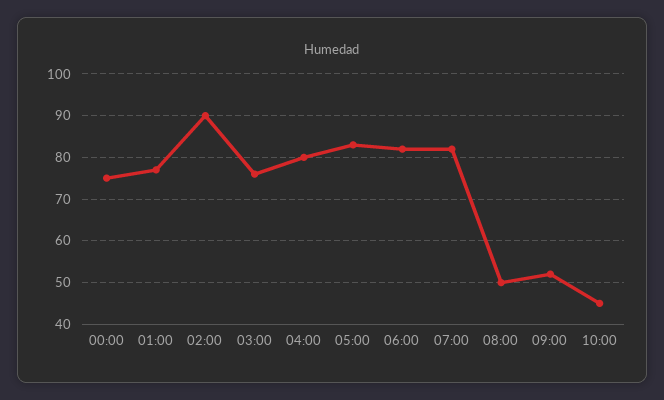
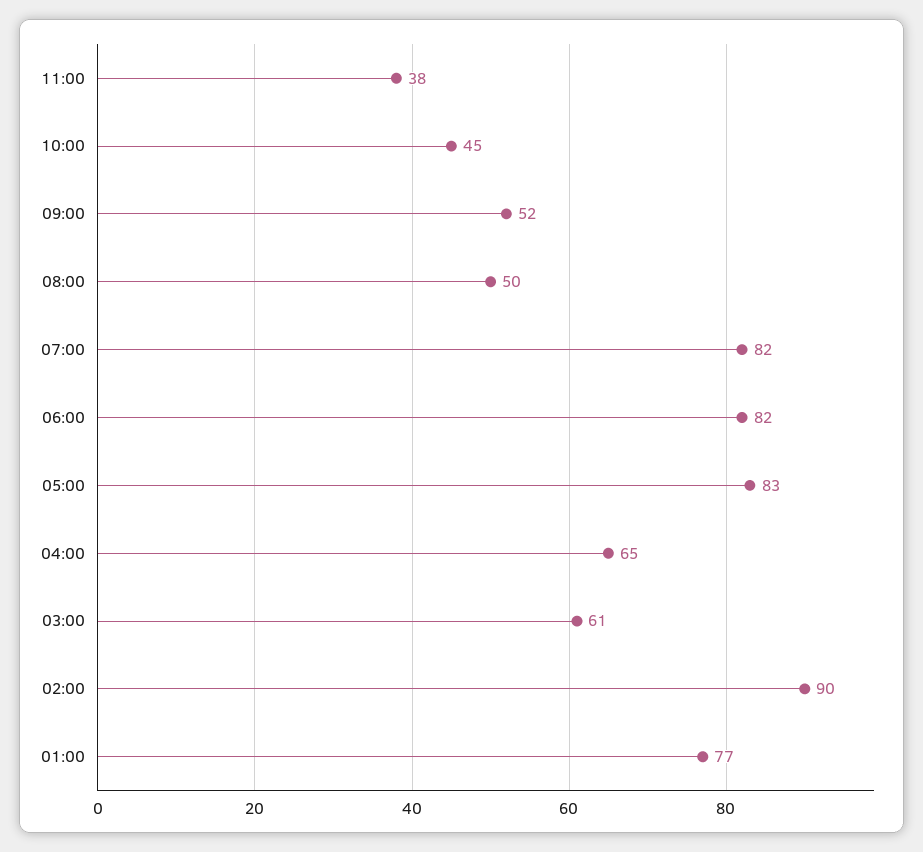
00:00: 75 -> none
03:00: 75 -> 61
04:00: 80 -> 65
11:00: none -> 38

